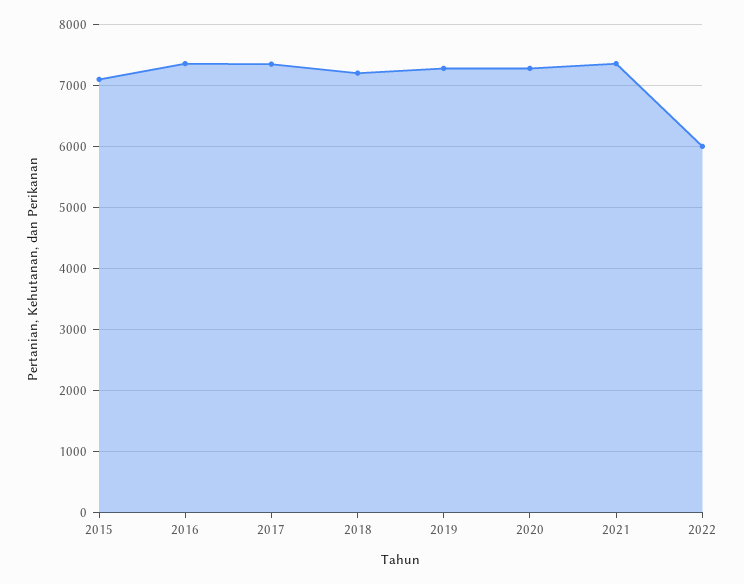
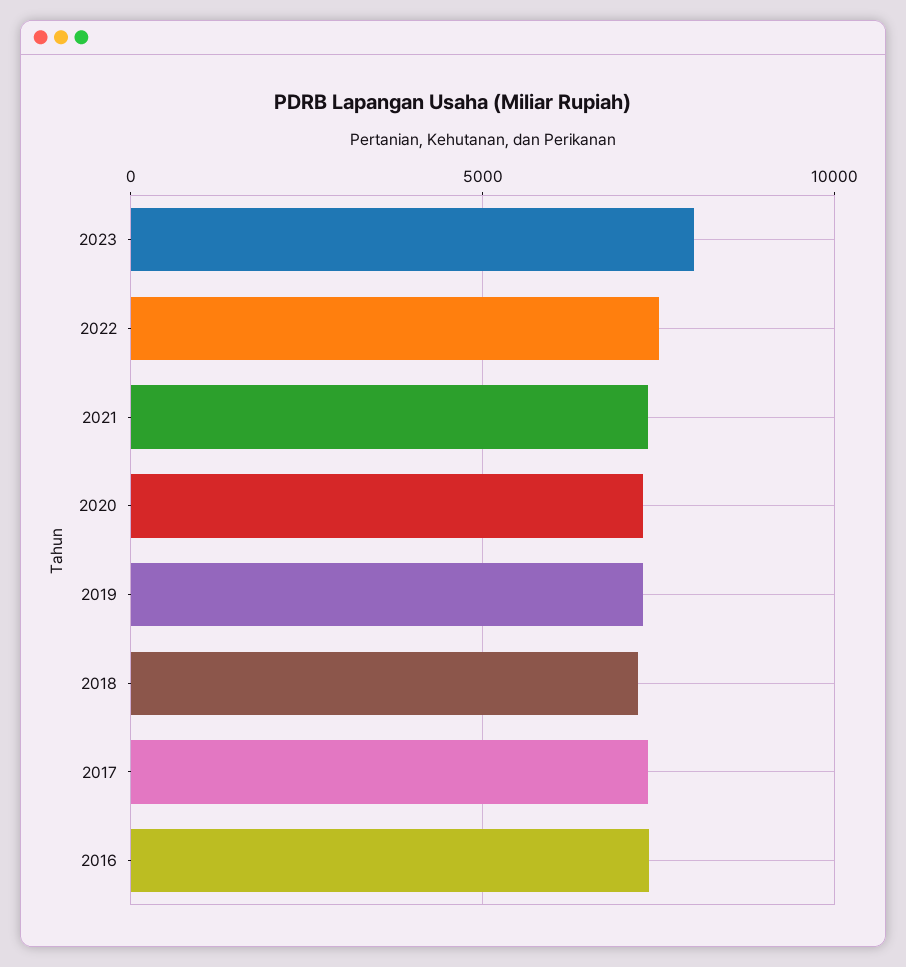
2015: 7100 -> none
2022: 6000 -> 7500
2023: none -> 8000

